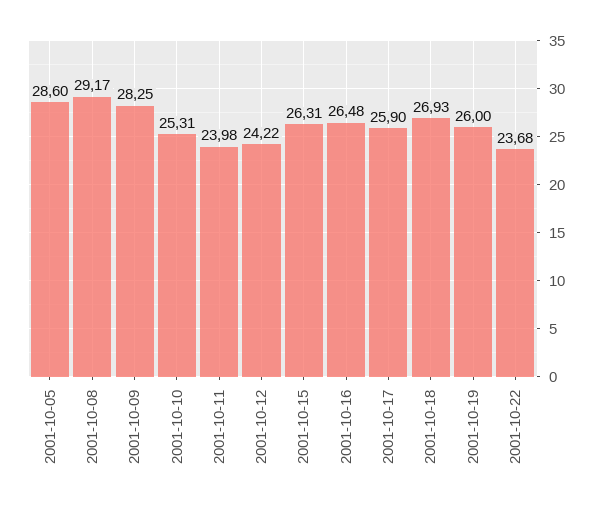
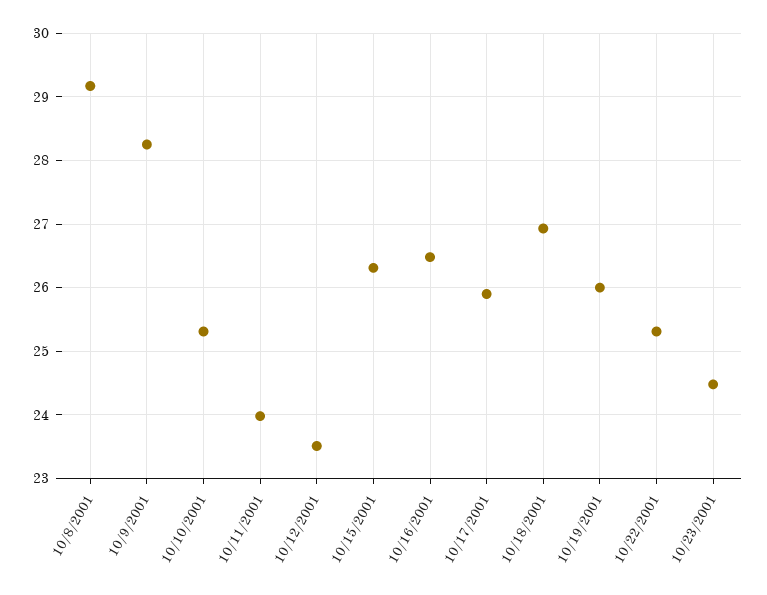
2001-10-05: 28.6 -> none
2001-10-12: 24.22 -> 23.5
2001-10-22: 23.68 -> 25.3
10/23/2001: none -> 24.5

